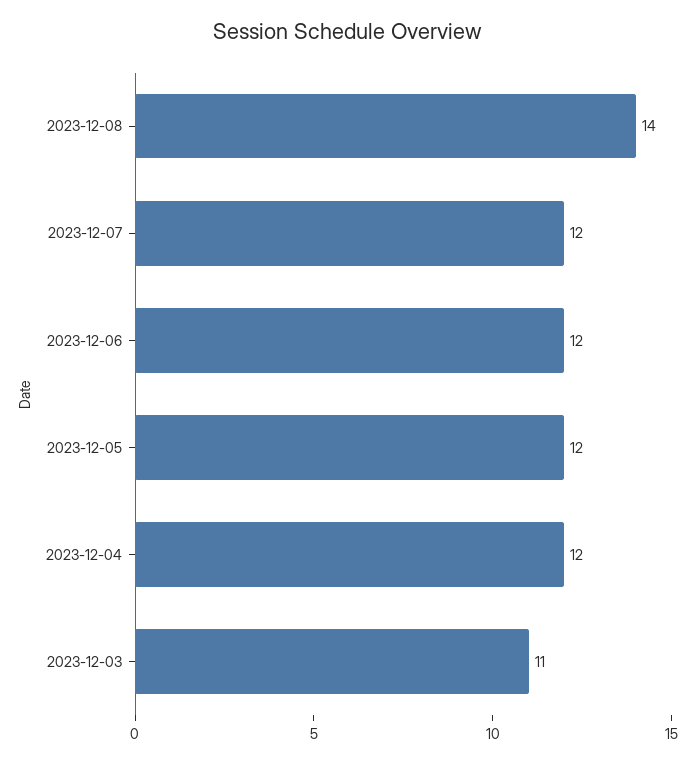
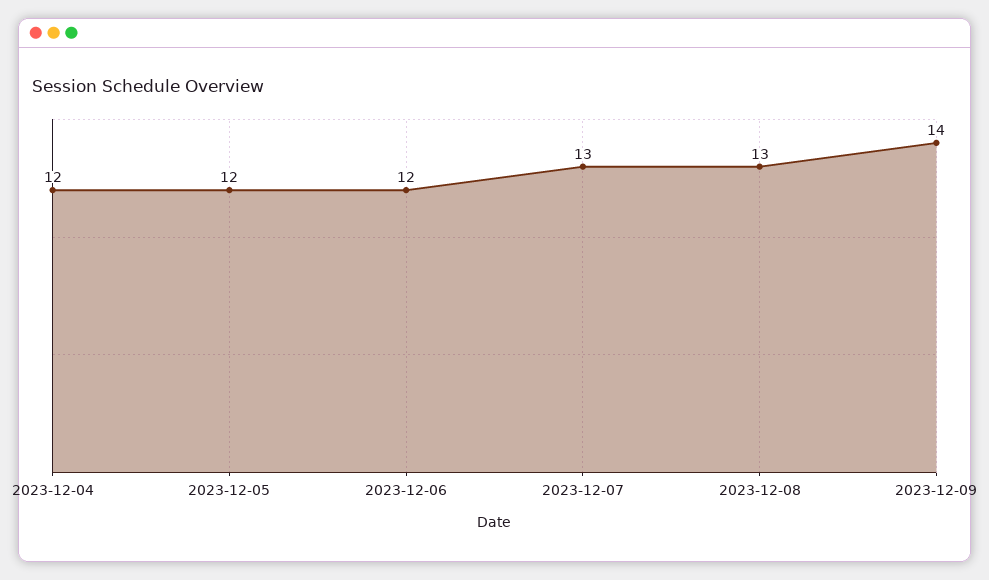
2023-12-08: 14 -> 13
2023-12-07: 12 -> 13
2023-12-03: 11 -> none
2023-12-09: none -> 14

